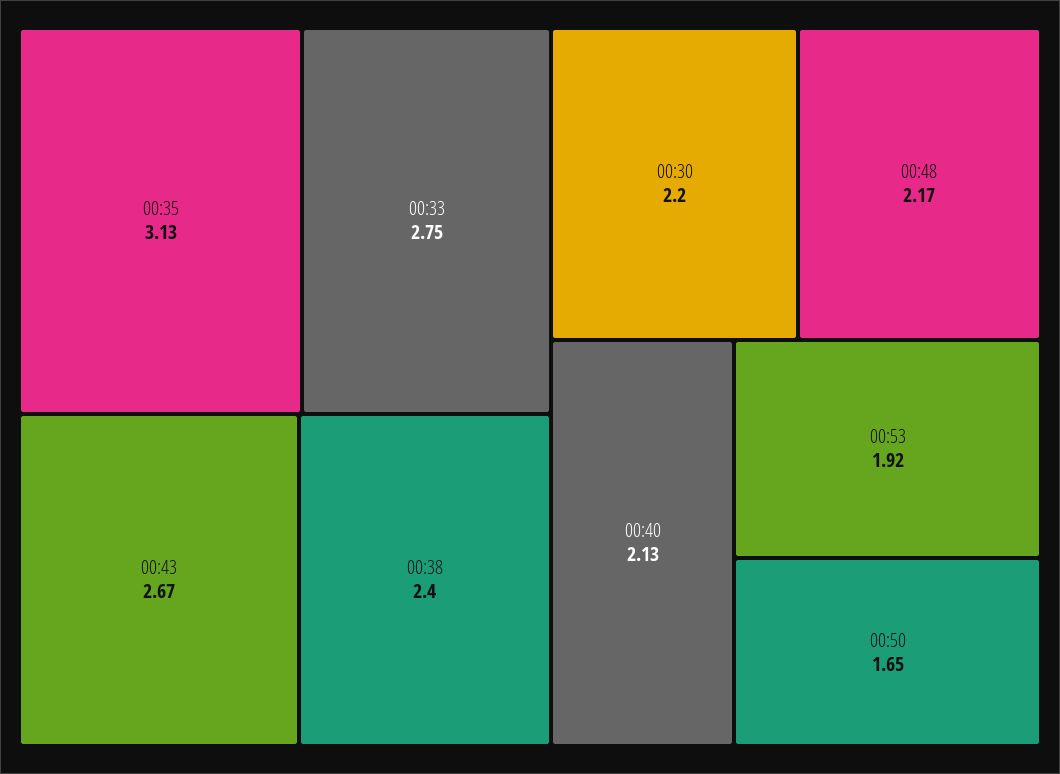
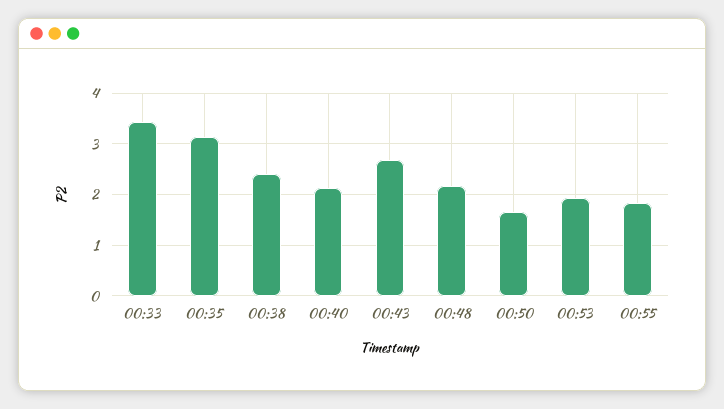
00:33: 2.75 -> 3.4
00:30: 2.2 -> none
00:55: none -> 1.8

